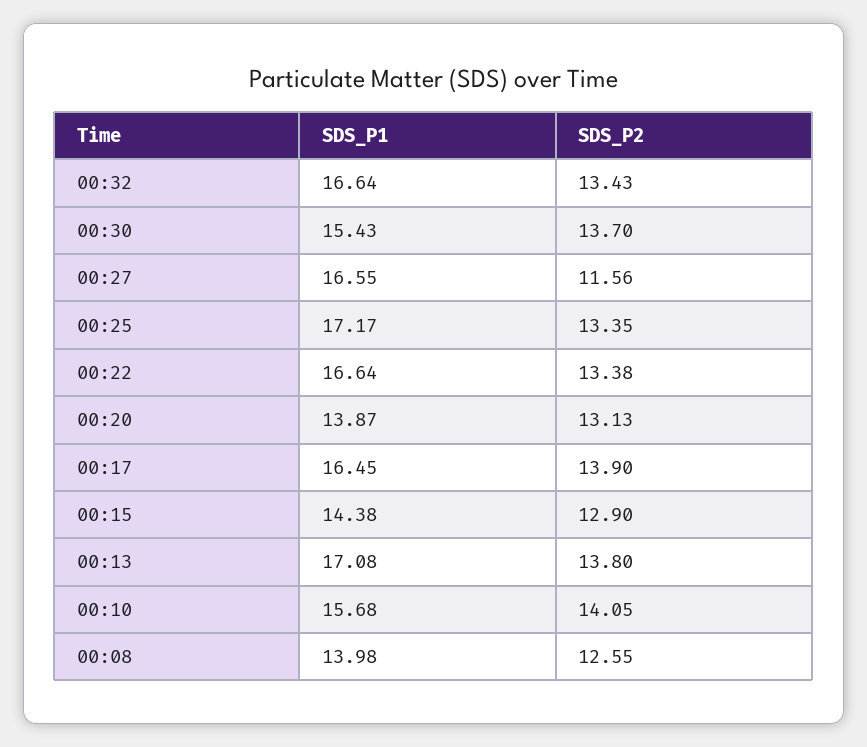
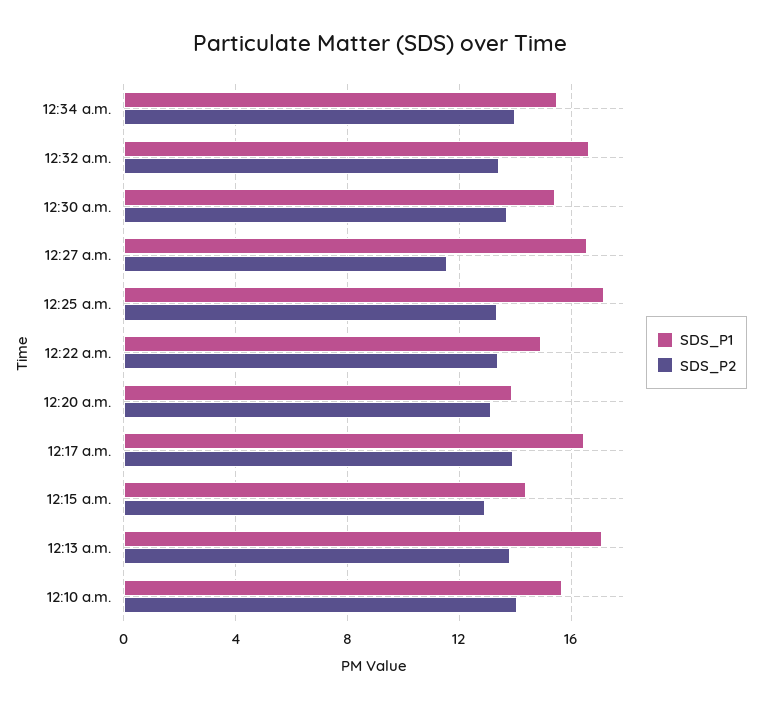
SDS_P1, 00:22: 16.64 -> 15
SDS_P1, 00:08: 13.98 -> none
SDS_P2, 00:08: 12.55 -> none
SDS_P1, 12:34 a.m.: none -> 15.5
SDS_P2, 12:34 a.m.: none -> 14

